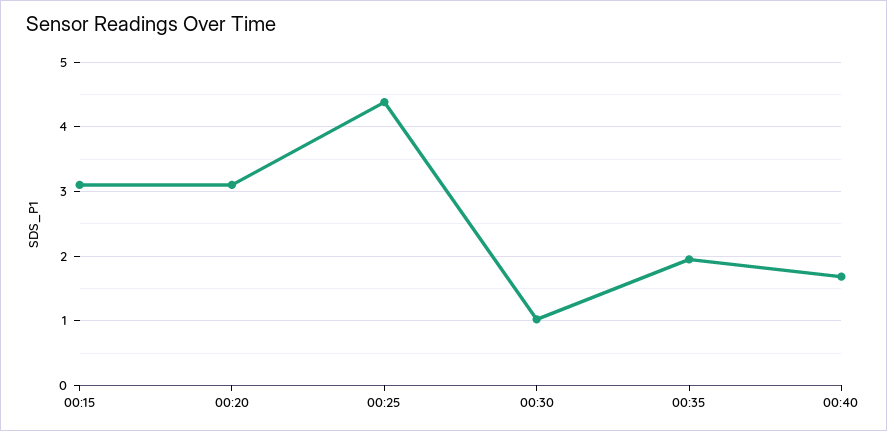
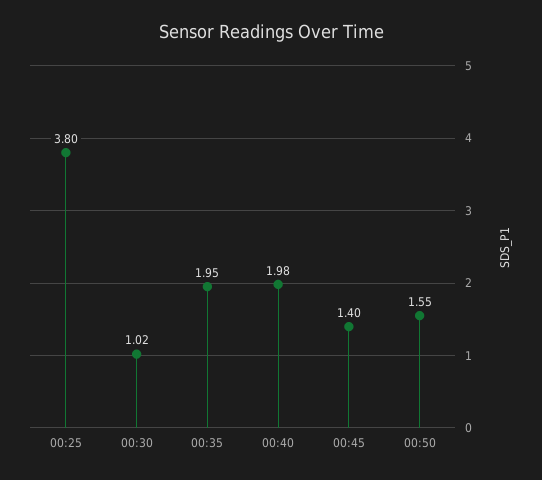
00:15: 3.1 -> none
00:20: 3.1 -> none
00:25: 4.4 -> 3.8
00:40: 1.7 -> 1.98
00:45: none -> 1.4
00:50: none -> 1.55

